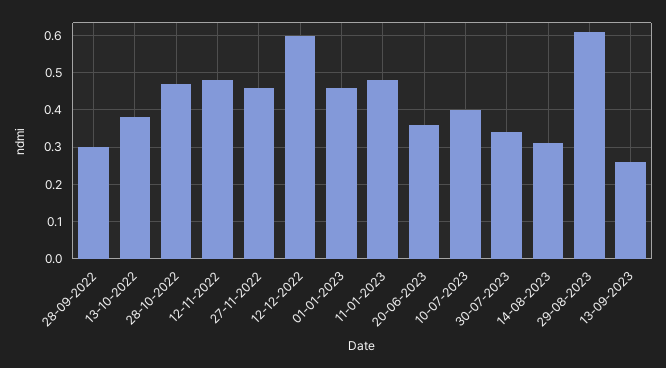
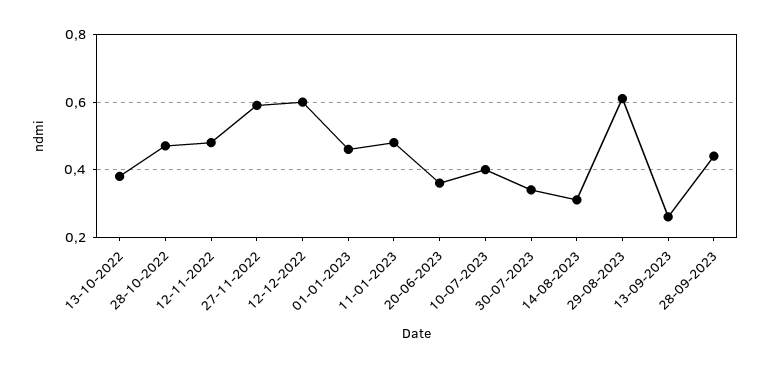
28-09-2022: 0.3 -> none
27-11-2022: 0.45 -> 0.6
28-09-2023: none -> 0.45

